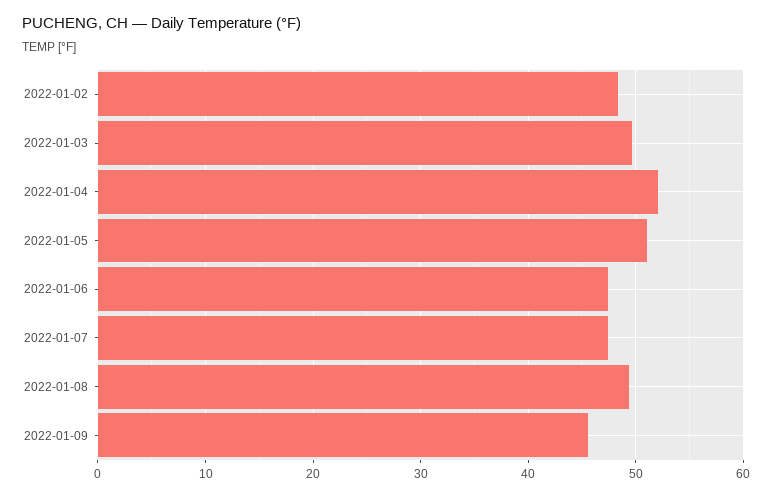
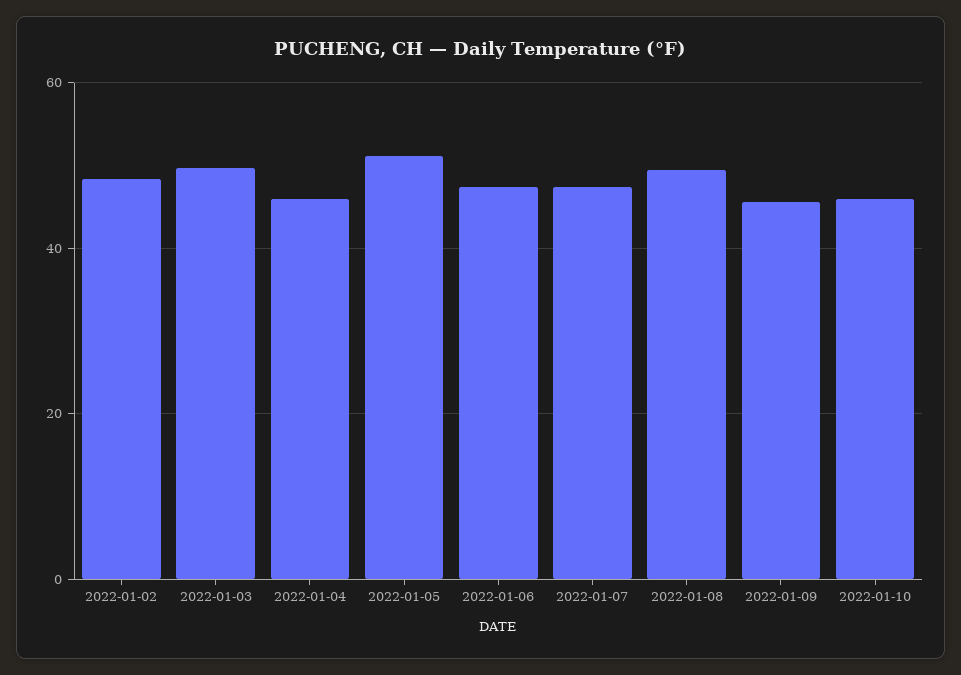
2022-01-04: 52 -> 46
2022-01-10: none -> 46

